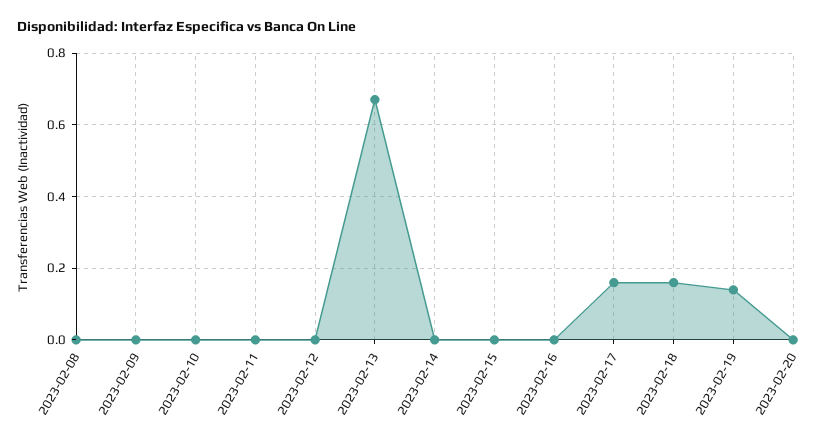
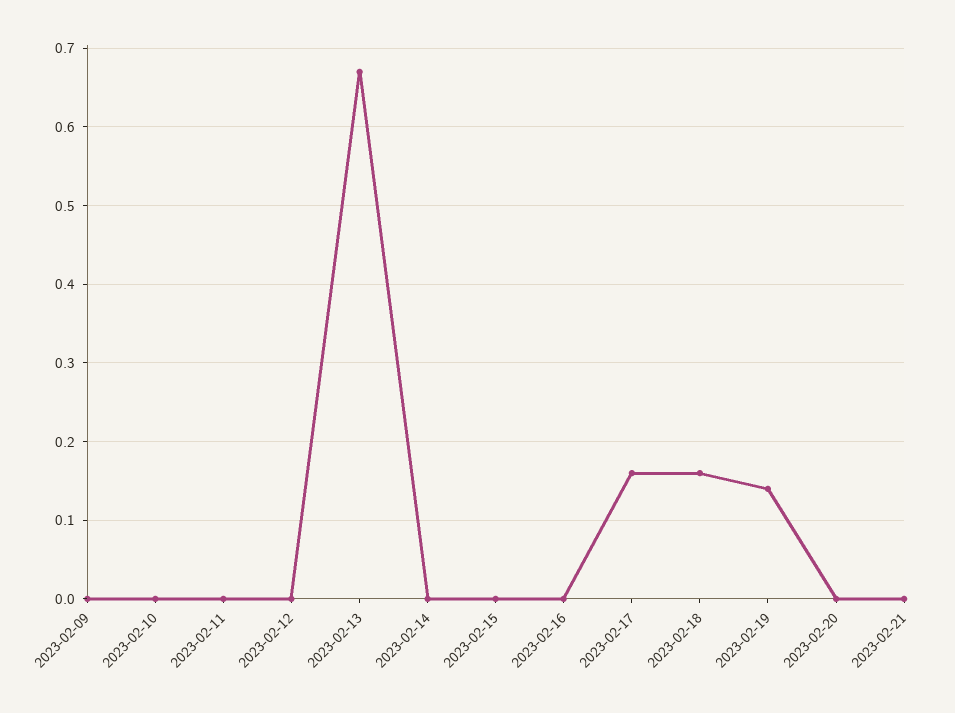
2023-02-08: 0 -> none
2023-02-21: none -> 0

